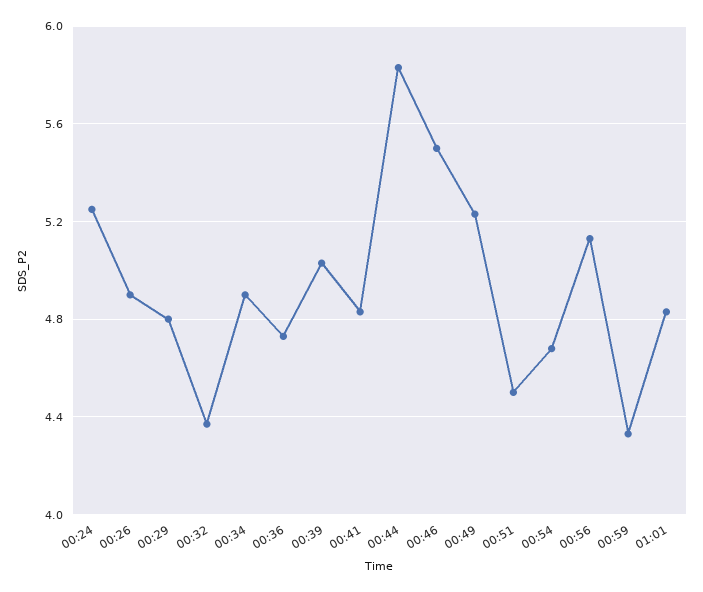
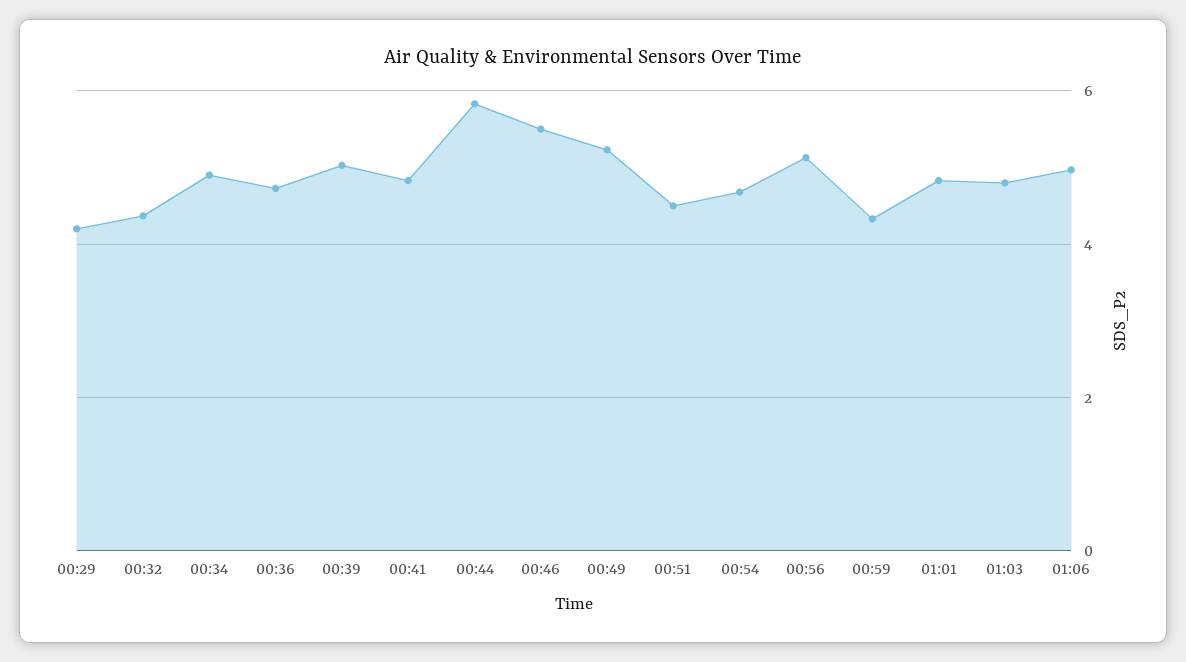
00:24: 5.25 -> none
00:26: 4.9 -> none
00:29: 4.8 -> 4.2
01:03: none -> 4.8
01:06: none -> 5

